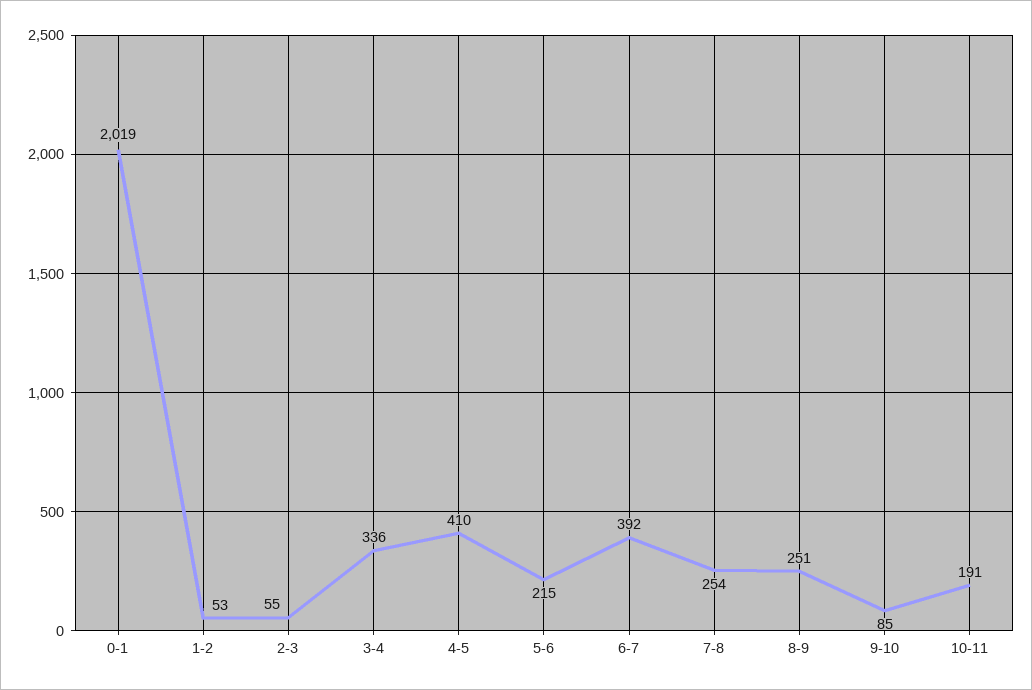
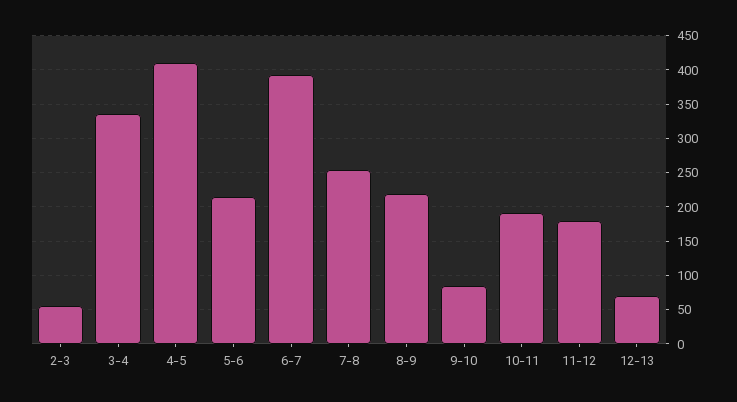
0-1: 2019 -> none
1-2: 53 -> none
8-9: 251 -> 220
11-12: none -> 180
12-13: none -> 70

